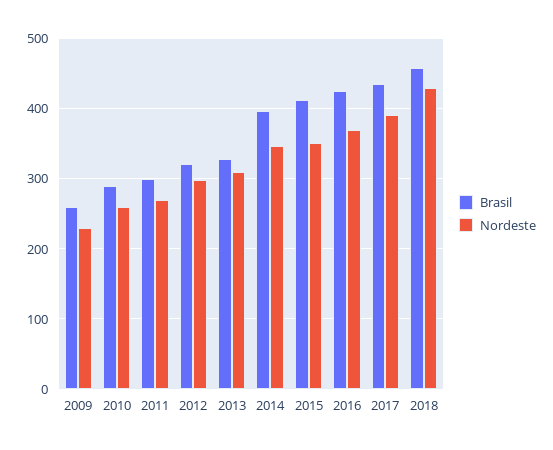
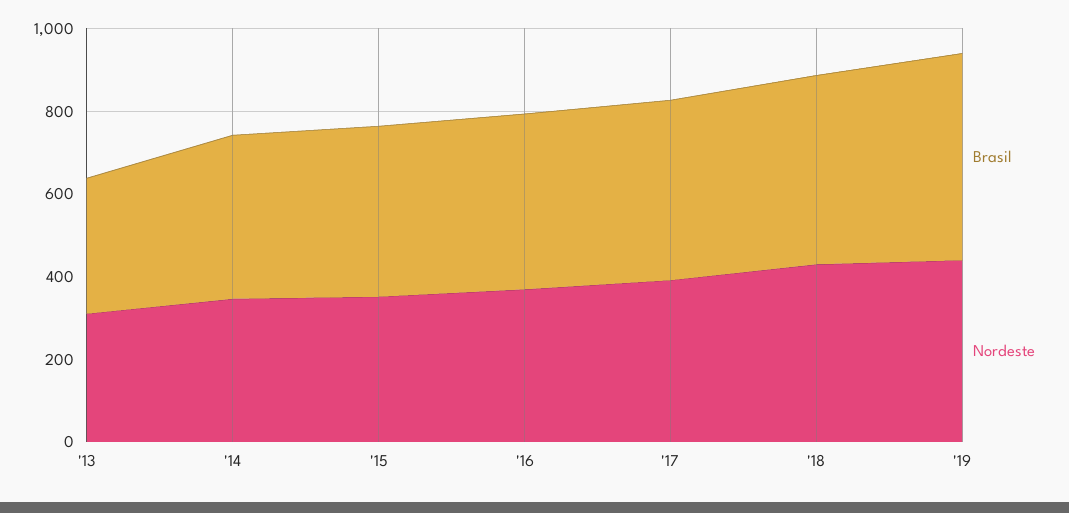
Brasil, 2009: 260 -> none
Nordeste, 2009: 230 -> none
Brasil, 2010: 290 -> none
Nordeste, 2010: 260 -> none
Brasil, 2011: 300 -> none
Nordeste, 2011: 270 -> none
Brasil, 2012: 320 -> none
Nordeste, 2012: 300 -> none
Brasil, '19: none -> 500
Nordeste, '19: none -> 450

